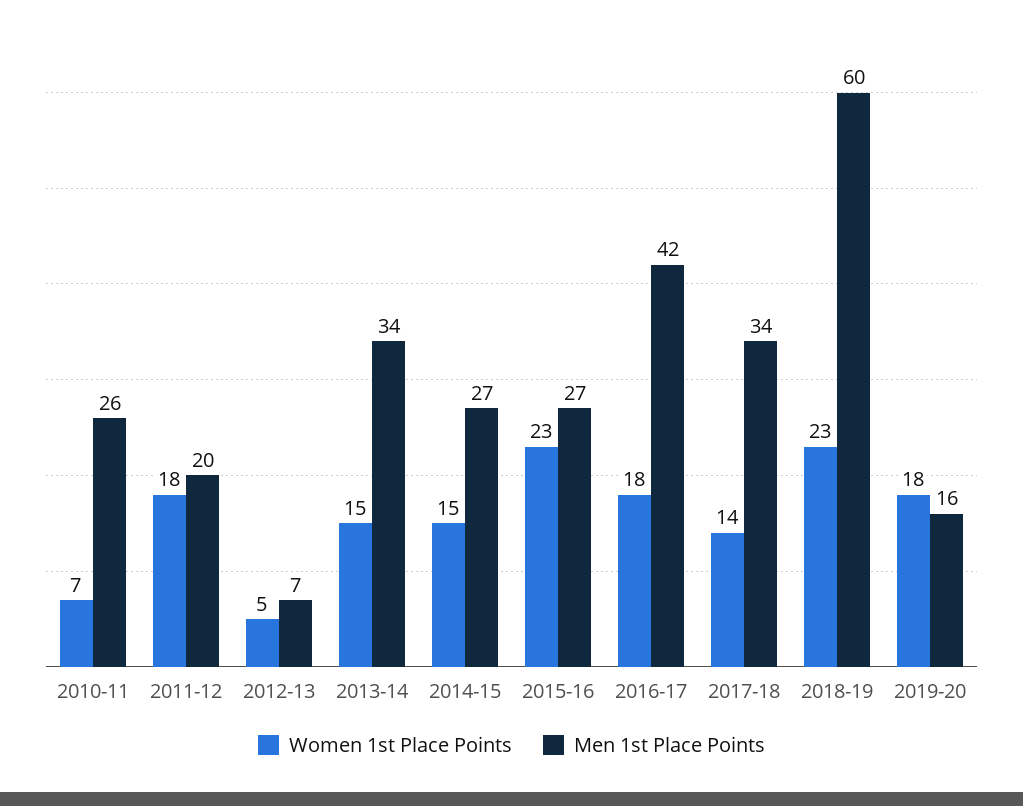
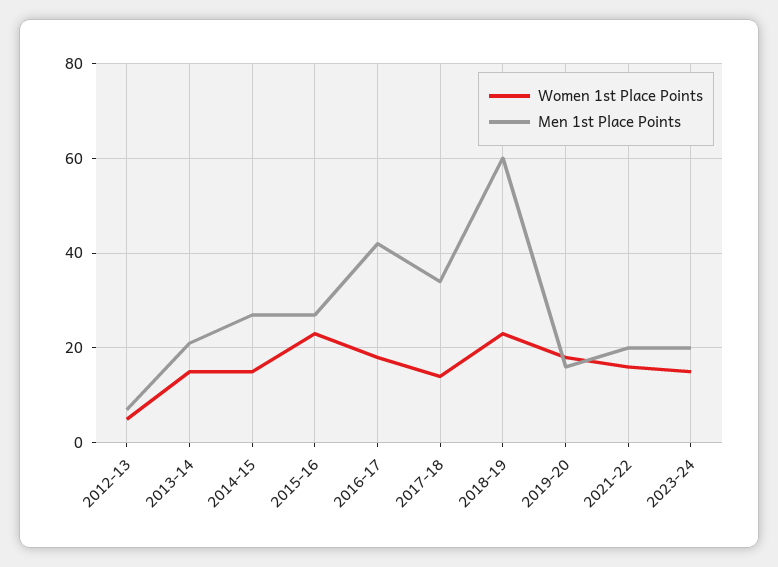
Women 1st Place Points, 2010-11: 7 -> none
Men 1st Place Points, 2010-11: 26 -> none
Women 1st Place Points, 2011-12: 18 -> none
Men 1st Place Points, 2011-12: 20 -> none
Men 1st Place Points, 2013-14: 34 -> 20
Women 1st Place Points, 2021-22: none -> 15
Men 1st Place Points, 2021-22: none -> 20
Women 1st Place Points, 2023-24: none -> 15
Men 1st Place Points, 2023-24: none -> 20

